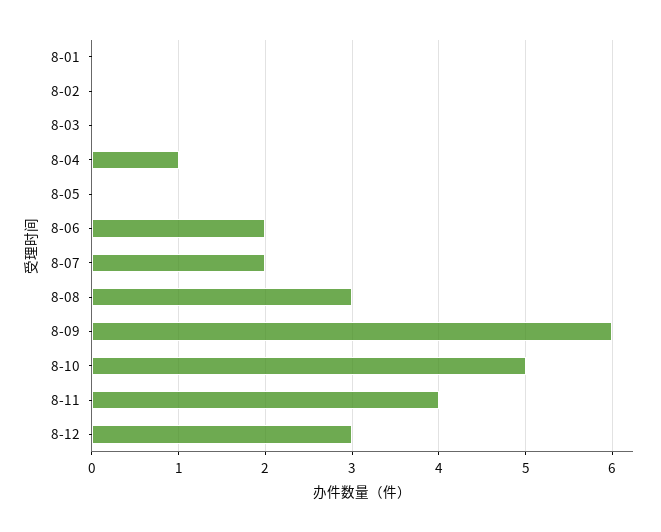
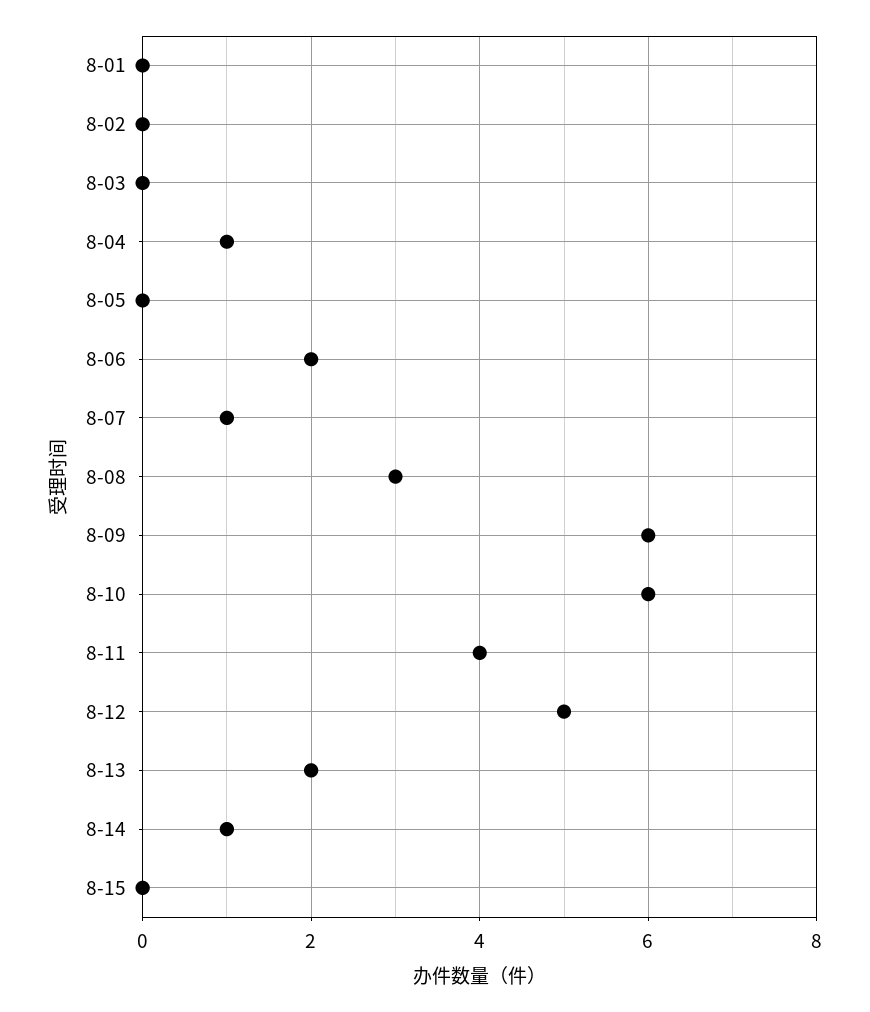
8-07: 2 -> 1
8-10: 5 -> 6
8-12: 3 -> 5
8-13: none -> 2
8-14: none -> 1
8-15: none -> 0

